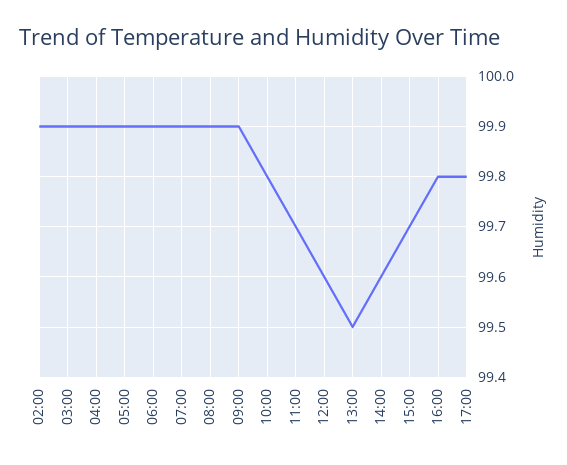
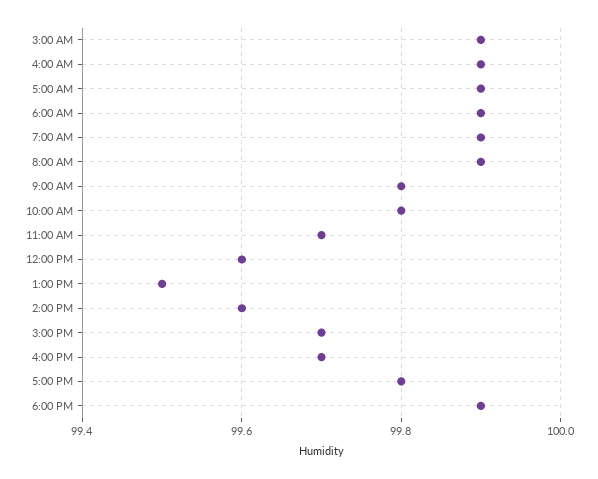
02:00: 99.9 -> none
09:00: 99.9 -> 99.8
16:00: 99.8 -> 99.7
6:00 PM: none -> 99.9

